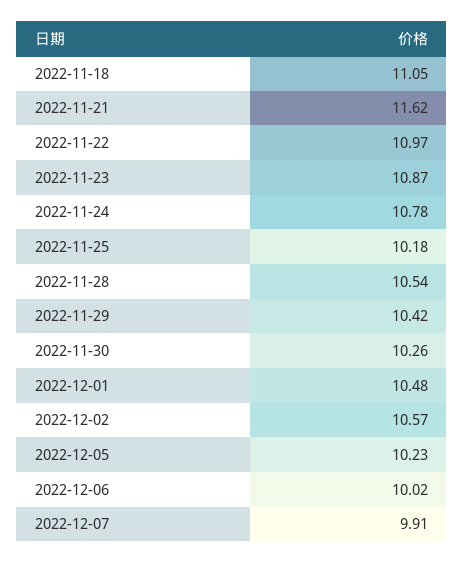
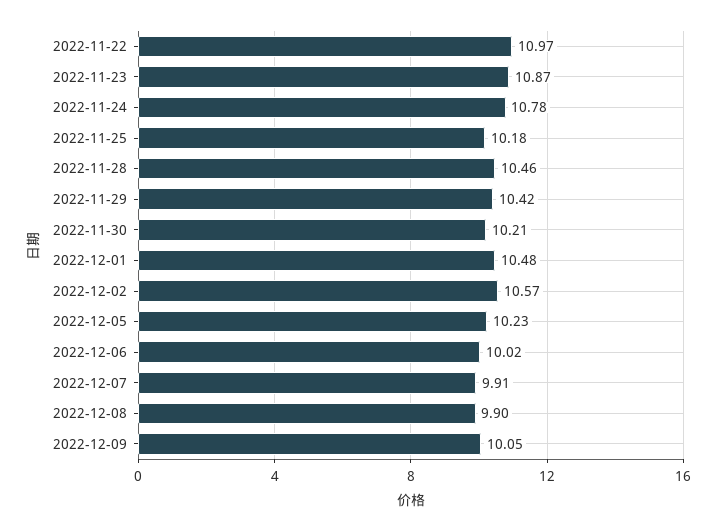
2022-11-18: 11.05 -> none
2022-11-21: 11.62 -> none
2022-11-28: 10.54 -> 10.46
2022-11-30: 10.26 -> 10.21
2022-12-08: none -> 9.9
2022-12-09: none -> 10.05

